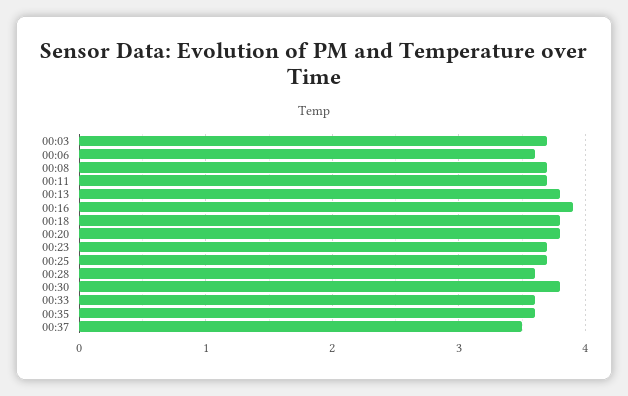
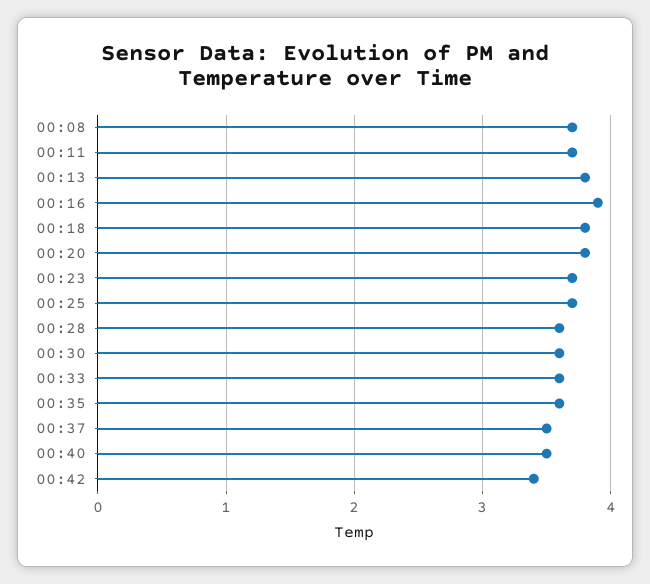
00:03: 3.7 -> none
00:06: 3.6 -> none
00:30: 3.8 -> 3.6
00:40: none -> 3.5
00:42: none -> 3.4

